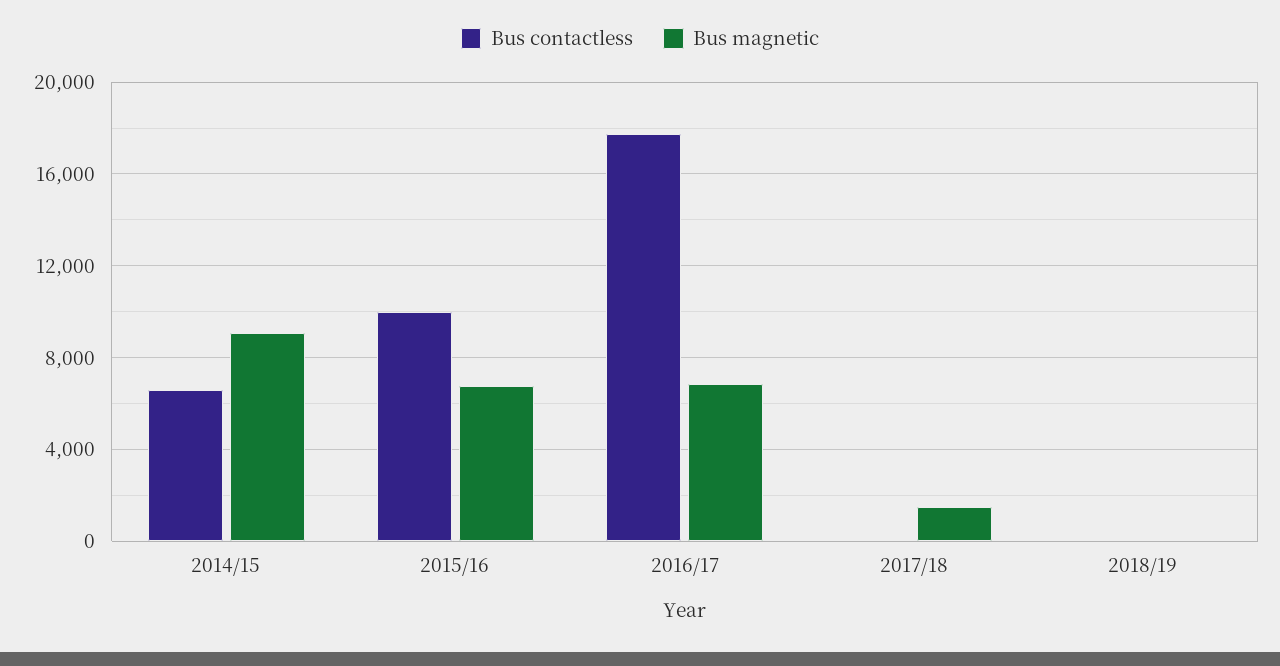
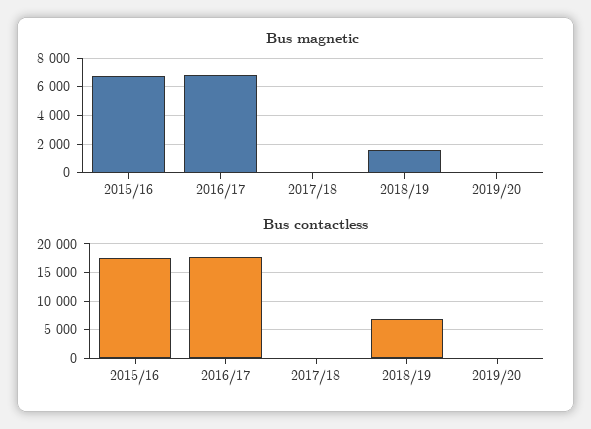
Bus contactless, 2014/15: 6500 -> none
Bus magnetic, 2014/15: 9000 -> none
Bus contactless, 2015/16: 10000 -> 17500
Bus magnetic, 2017/18: 1500 -> 0
Bus contactless, 2018/19: 0 -> 7500
Bus magnetic, 2018/19: 0 -> 1500
Bus magnetic, 2019/20: none -> 0
Bus contactless, 2019/20: none -> 0

